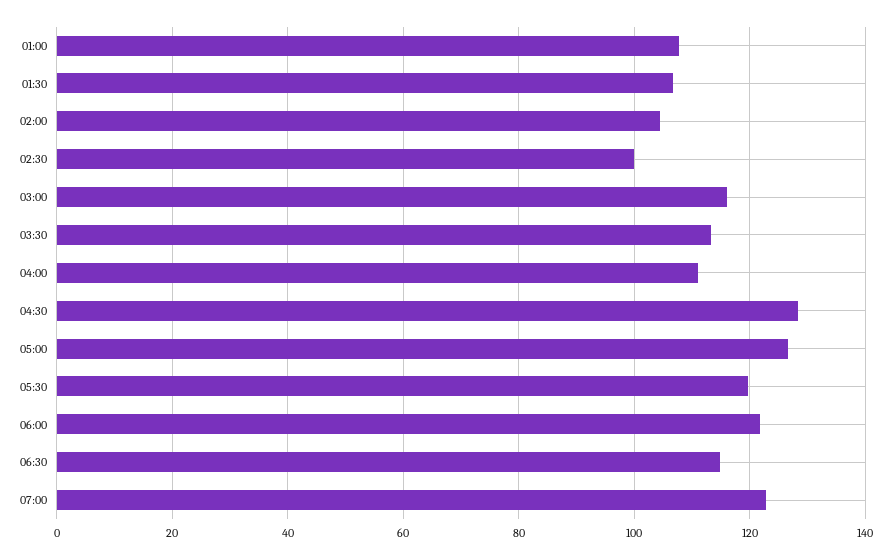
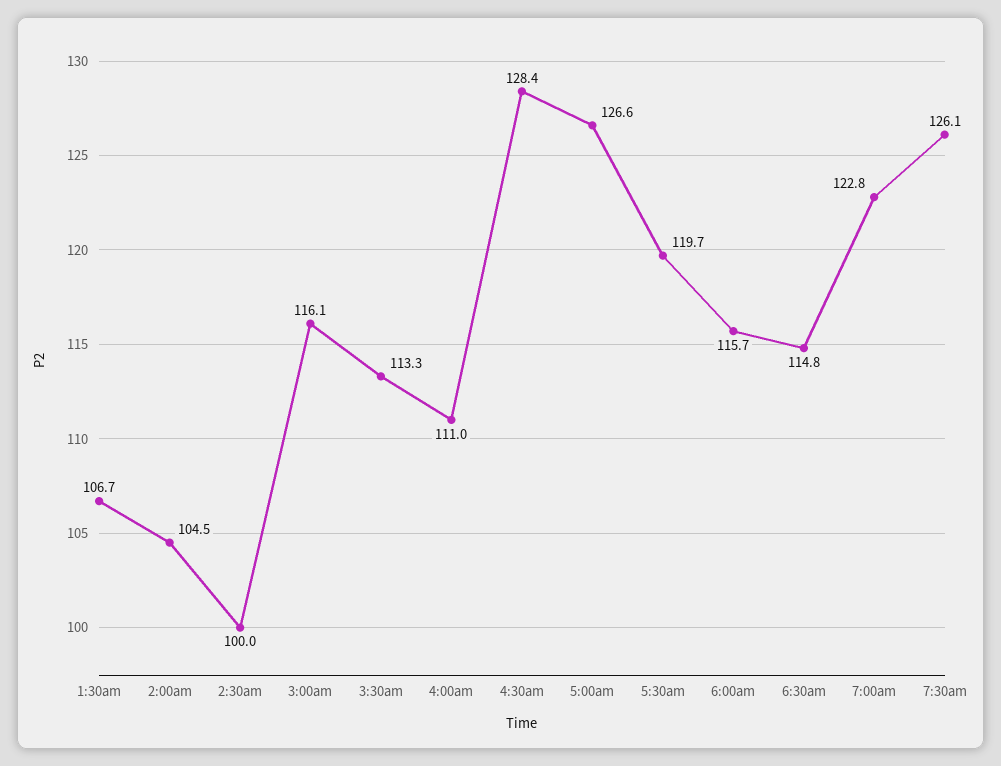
01:00: 108 -> none
06:00: 122 -> 115.7
7:30am: none -> 126.1

